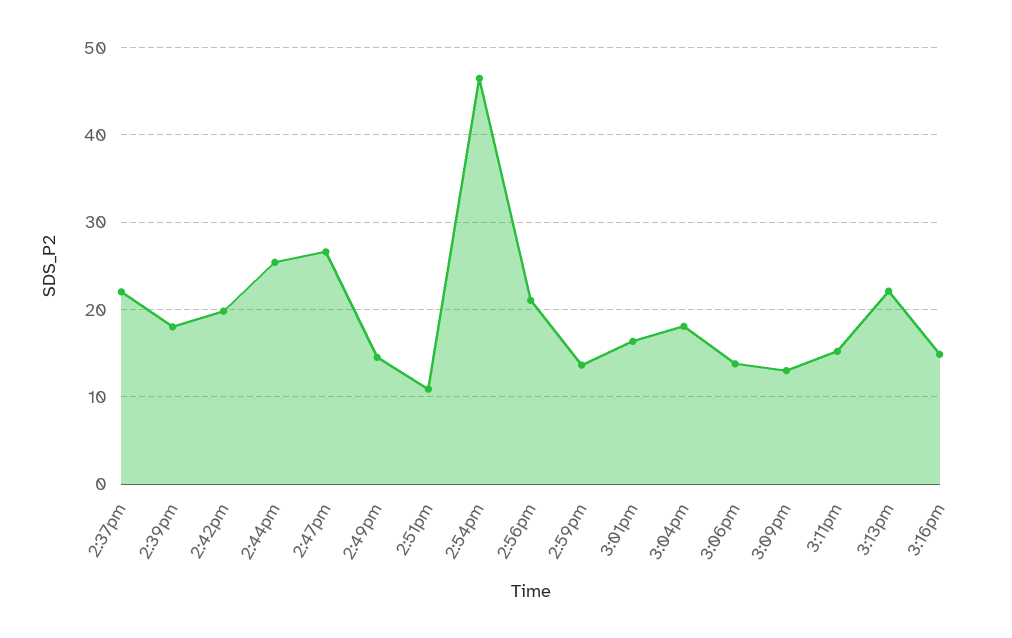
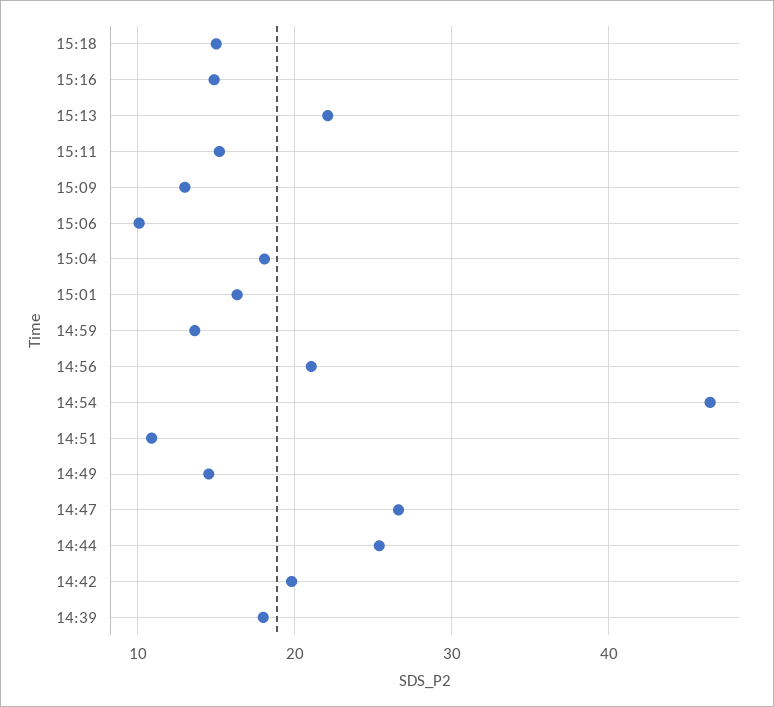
2:37pm: 22 -> none
3:06pm: 14 -> 10
15:18: none -> 15

